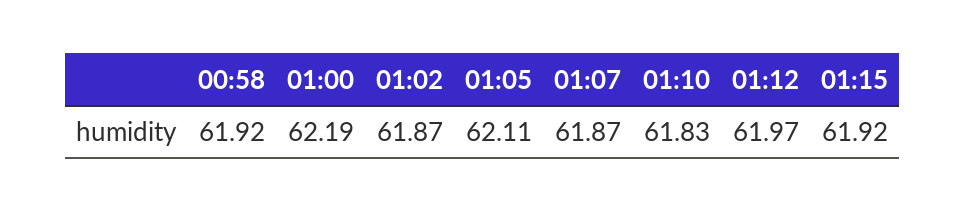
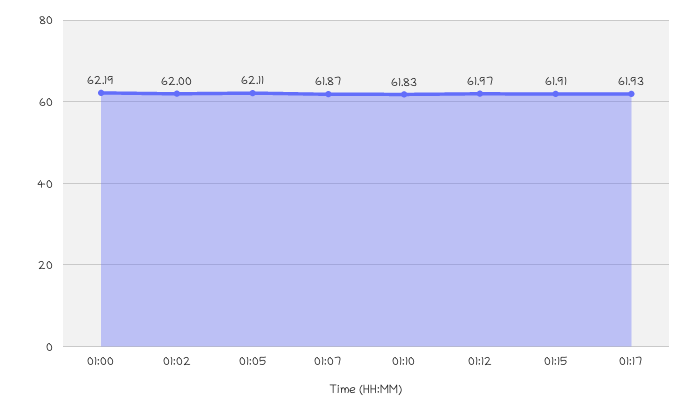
00:58: 61.92 -> none
01:02: 61.87 -> 62
01:15: 61.92 -> 61.91
01:17: none -> 61.93

